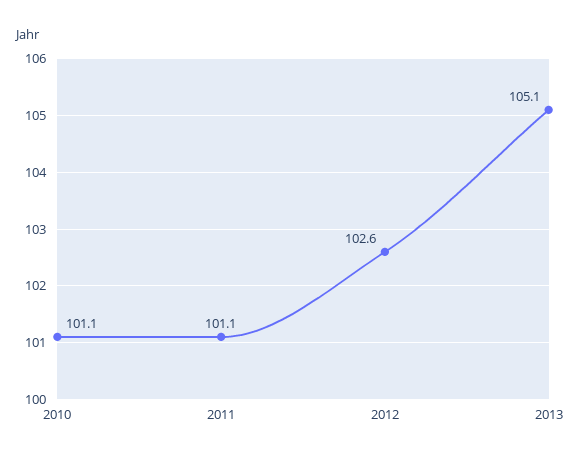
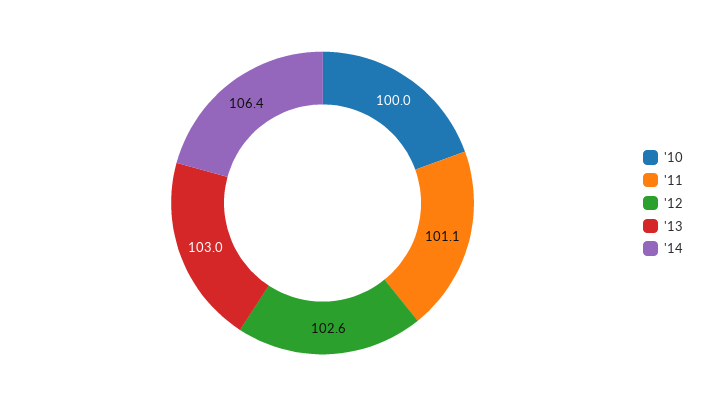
2010: 101.1 -> 100
2013: 105.1 -> 103
'14: none -> 106.4

